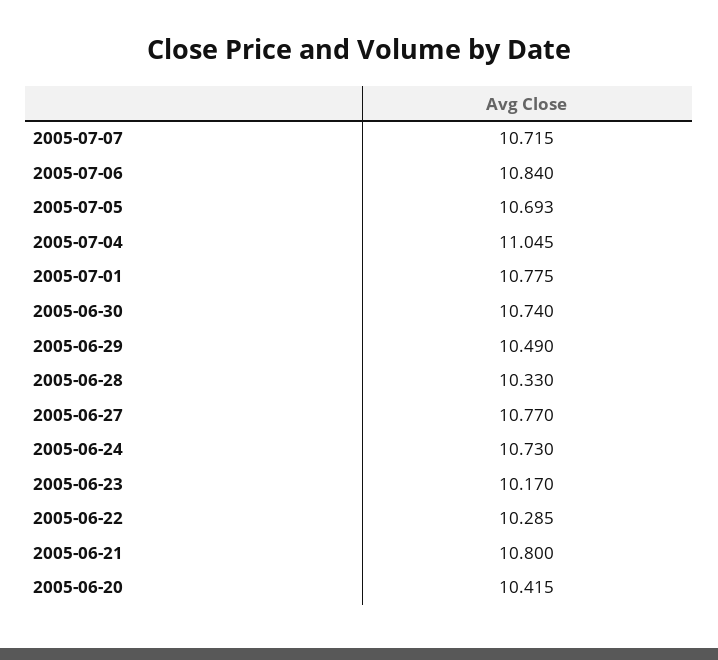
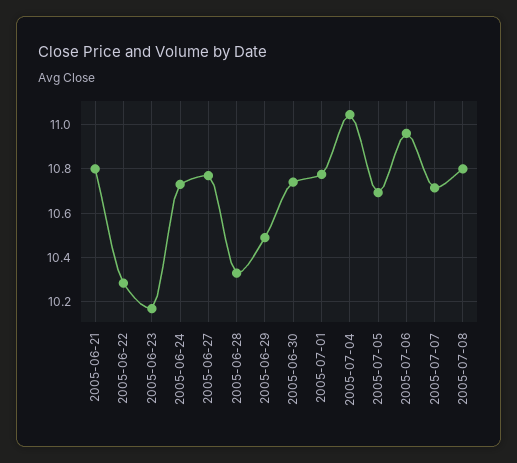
2005-07-06: 10.84 -> 10.95
2005-06-20: 10.415 -> none
2005-07-08: none -> 10.8

